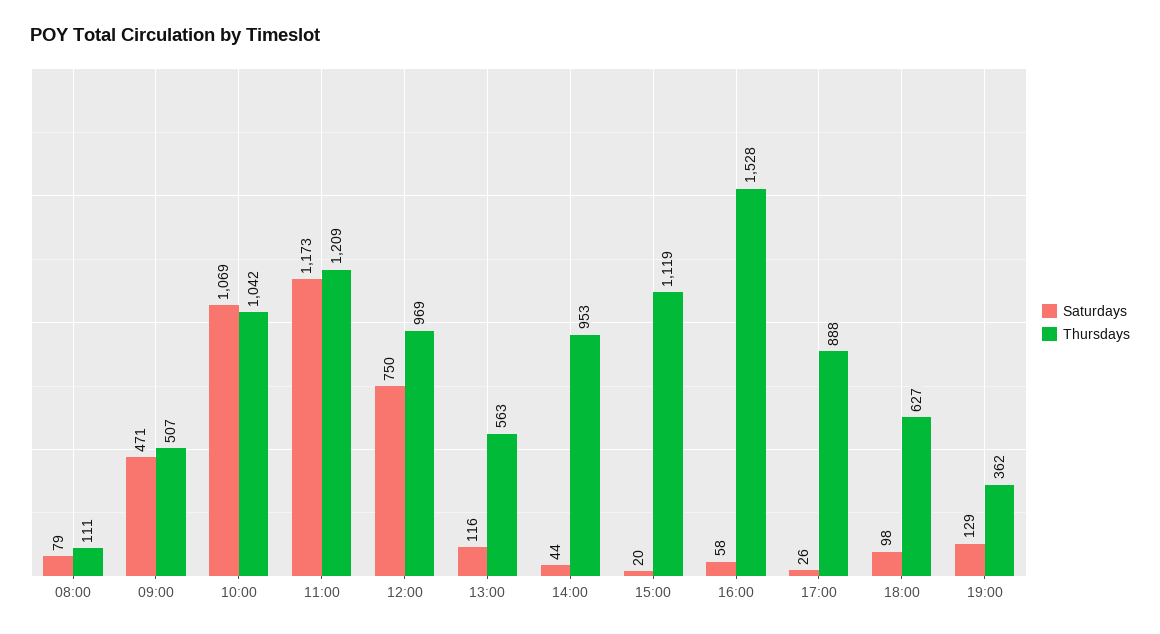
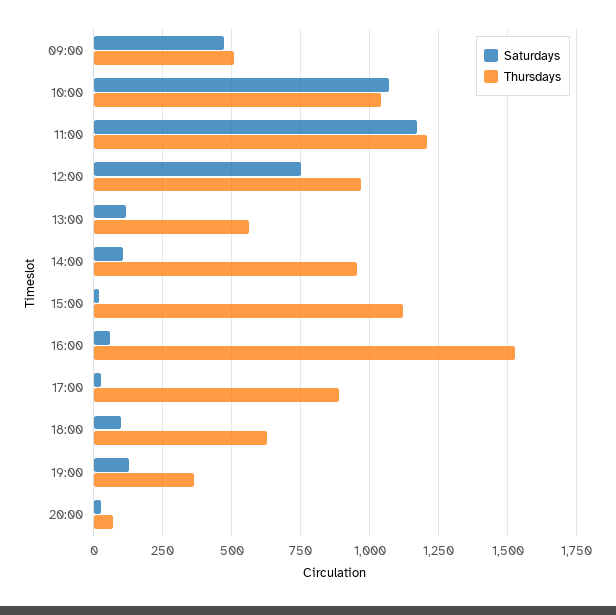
Saturdays, 08:00: 79 -> none
Thursdays, 08:00: 111 -> none
Saturdays, 14:00: 44 -> 100
Saturdays, 20:00: none -> 25
Thursdays, 20:00: none -> 75

